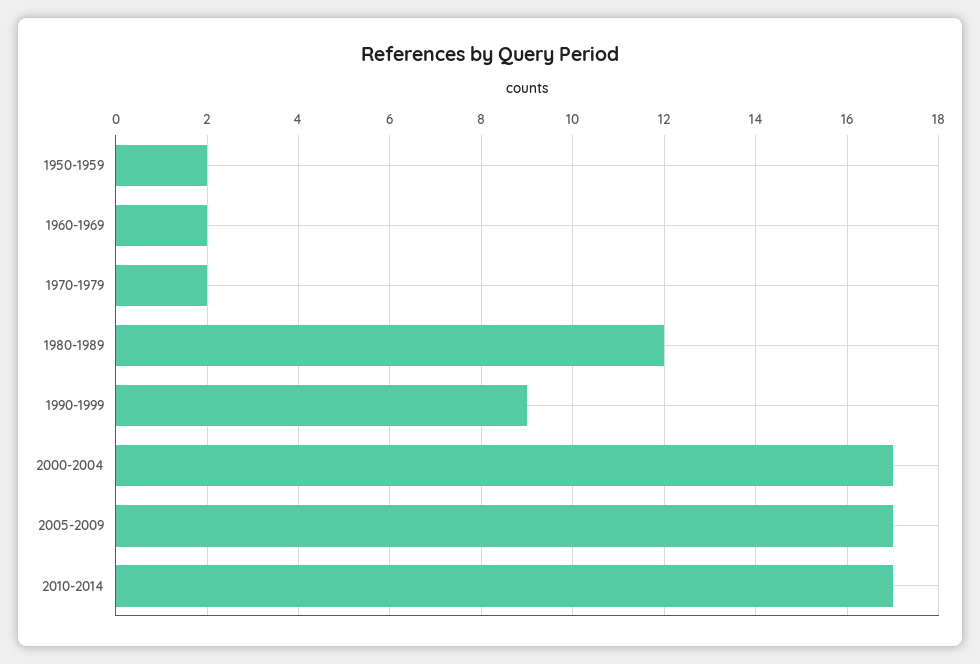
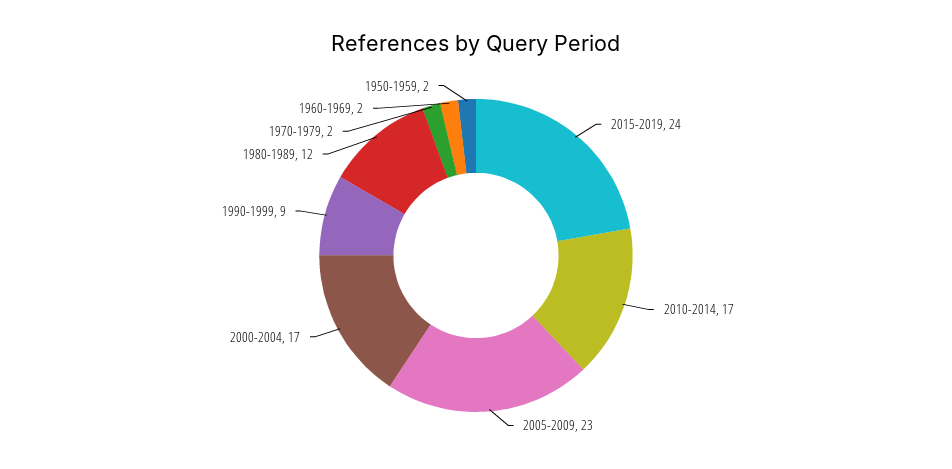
2005-2009: 17 -> 23
2015-2019: none -> 24

